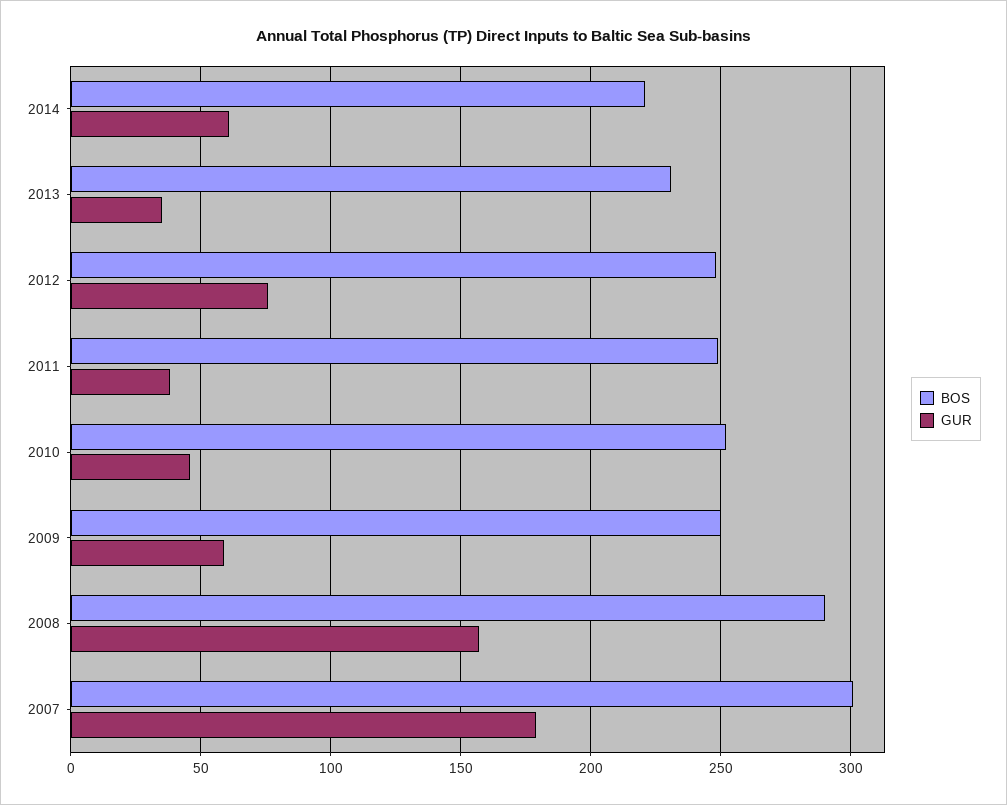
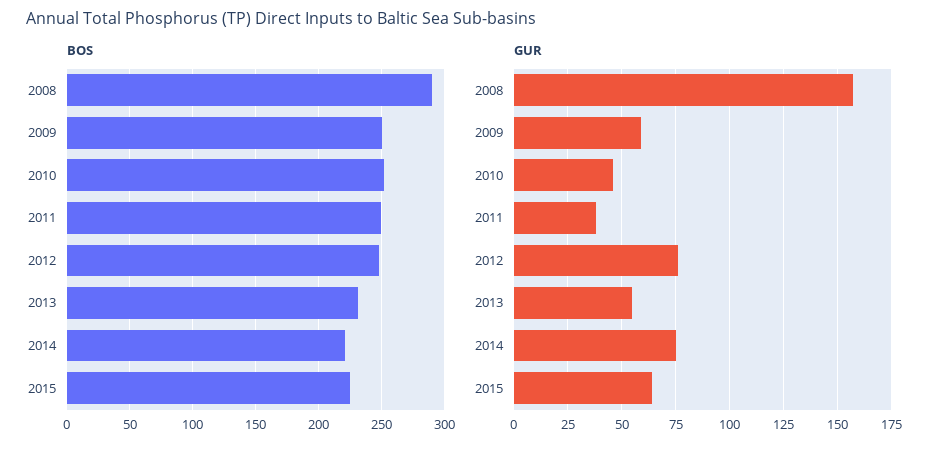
GUR, 2014: 60 -> 75
GUR, 2013: 35 -> 55
BOS, 2007: 300 -> none
GUR, 2007: 180 -> none
BOS, 2015: none -> 225
GUR, 2015: none -> 65

